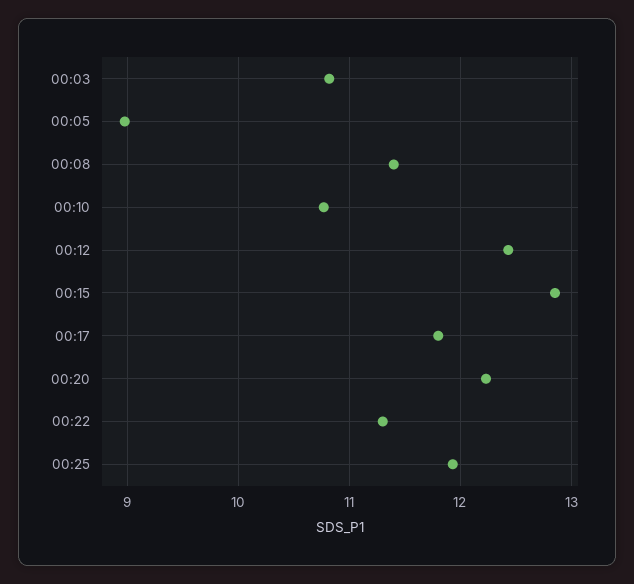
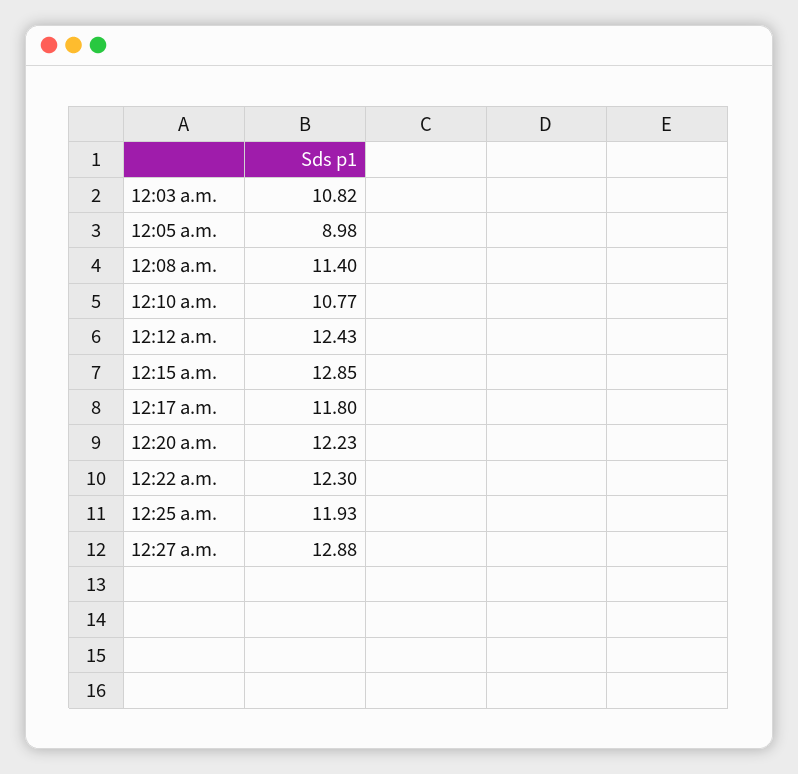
00:22: 11.3 -> 12.3
12:27 a.m.: none -> 12.88

